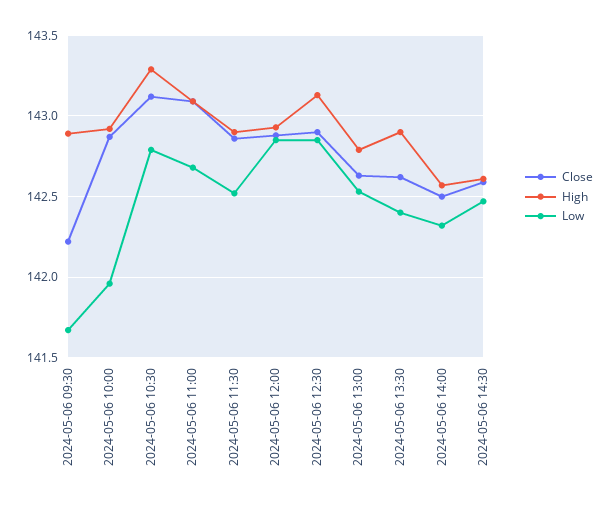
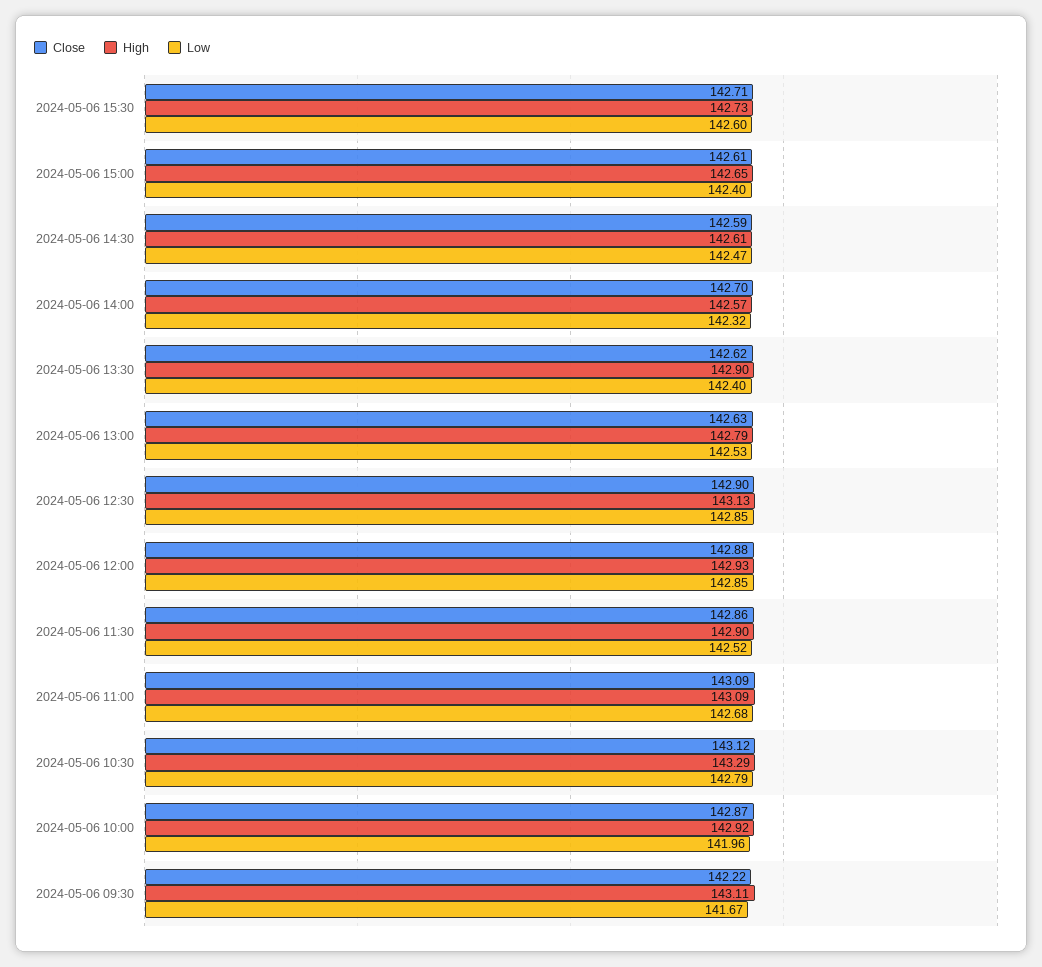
High, 2024-05-06 09:30: 142.9 -> 143.11
Close, 2024-05-06 14:00: 142.5 -> 142.7
Close, 2024-05-06 15:30: none -> 142.71
High, 2024-05-06 15:30: none -> 142.73
Low, 2024-05-06 15:30: none -> 142.6
Close, 2024-05-06 15:00: none -> 142.61
High, 2024-05-06 15:00: none -> 142.65
Low, 2024-05-06 15:00: none -> 142.4

